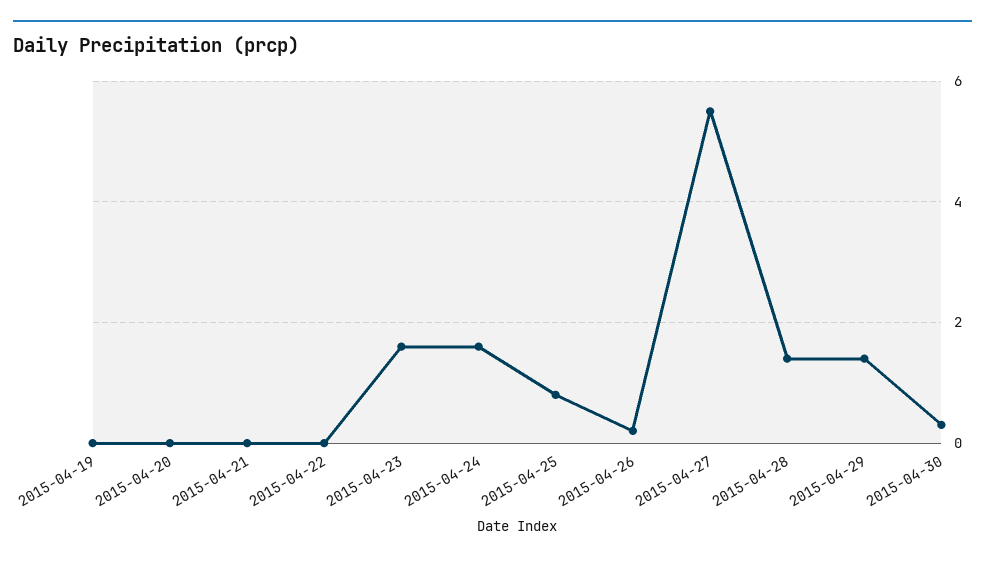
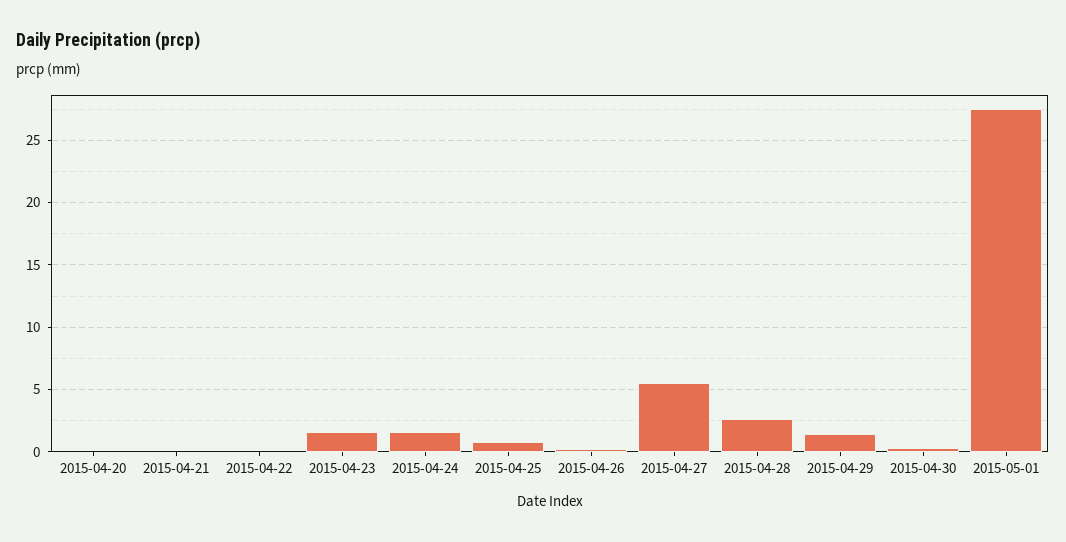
2015-04-19: 0 -> none
2015-04-28: 1.5 -> 2.5
2015-05-01: none -> 27.5

